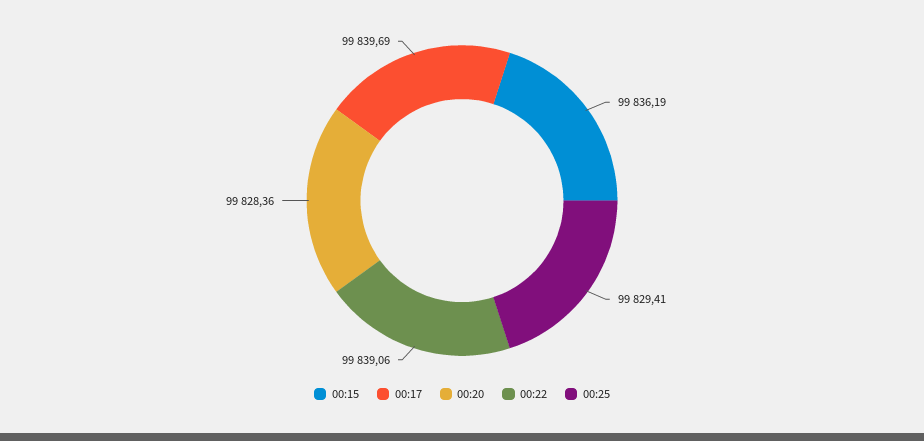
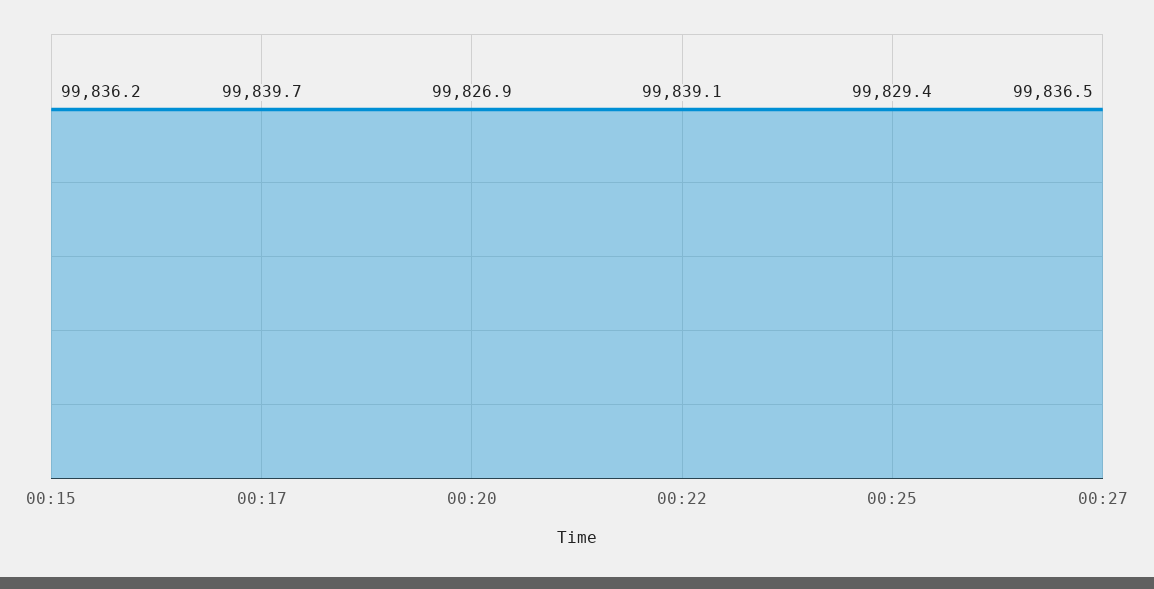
00:20: 99828.36 -> 99826.9
00:27: none -> 99836.5

